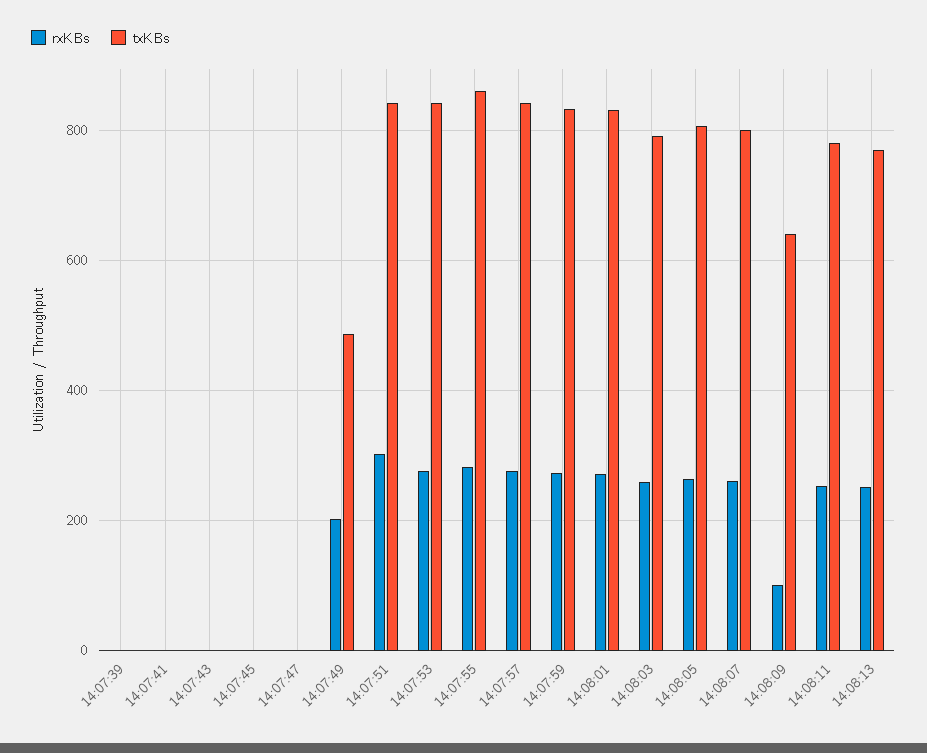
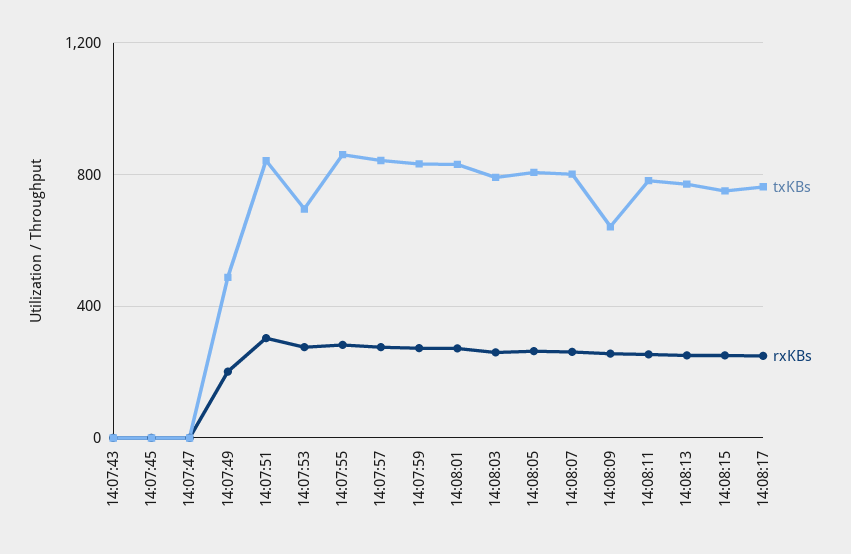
rxKBs, 14:07:39: 0 -> none
txKBs, 14:07:39: 0 -> none
rxKBs, 14:07:41: 0 -> none
txKBs, 14:07:41: 0 -> none
txKBs, 14:07:53: 840 -> 700
rxKBs, 14:08:09: 100 -> 250
txKBs, 14:08:15: none -> 750
rxKBs, 14:08:15: none -> 250
txKBs, 14:08:17: none -> 750
rxKBs, 14:08:17: none -> 250

